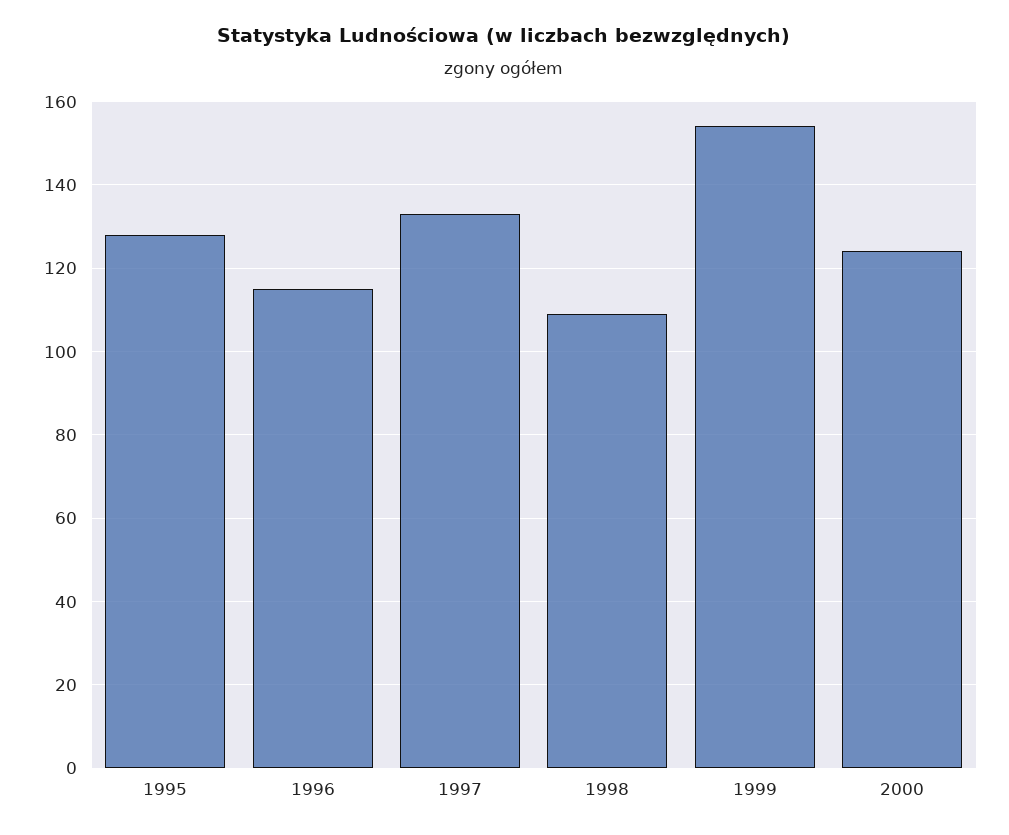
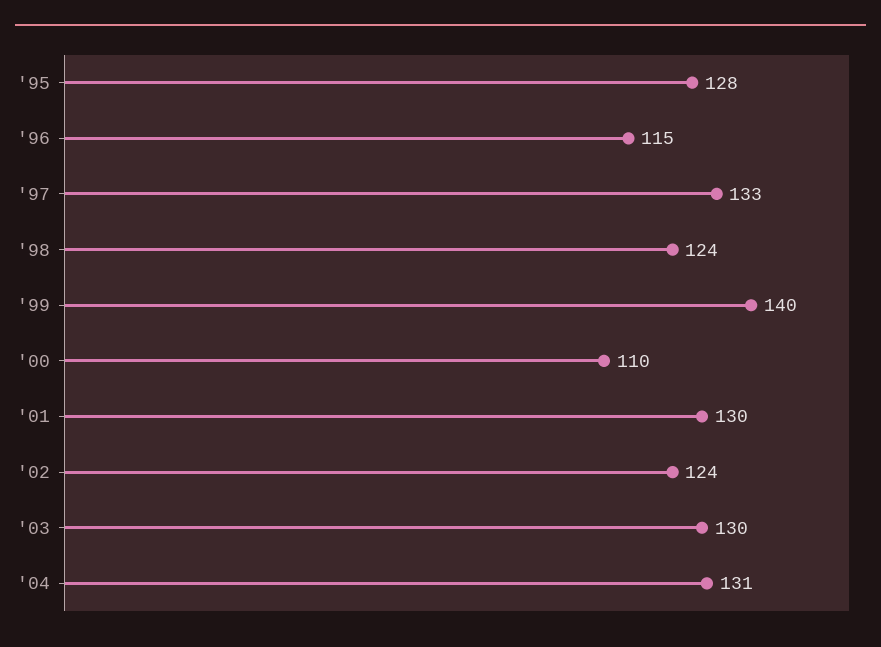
1998: 110 -> 124
1999: 155 -> 140
2000: 125 -> 110
'01: none -> 130
'02: none -> 124
'03: none -> 130
'04: none -> 131

